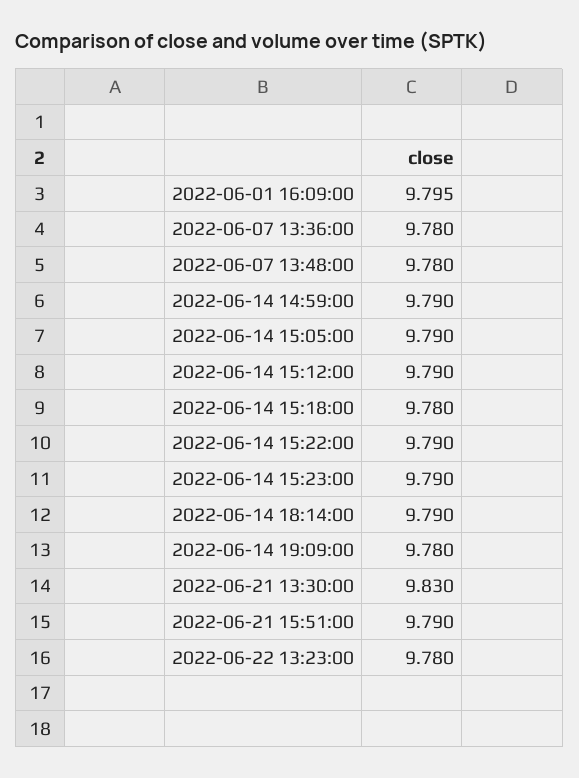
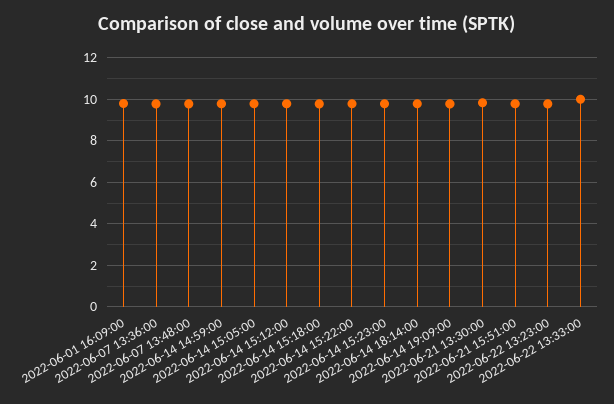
2022-06-22 13:33:00: none -> 10

